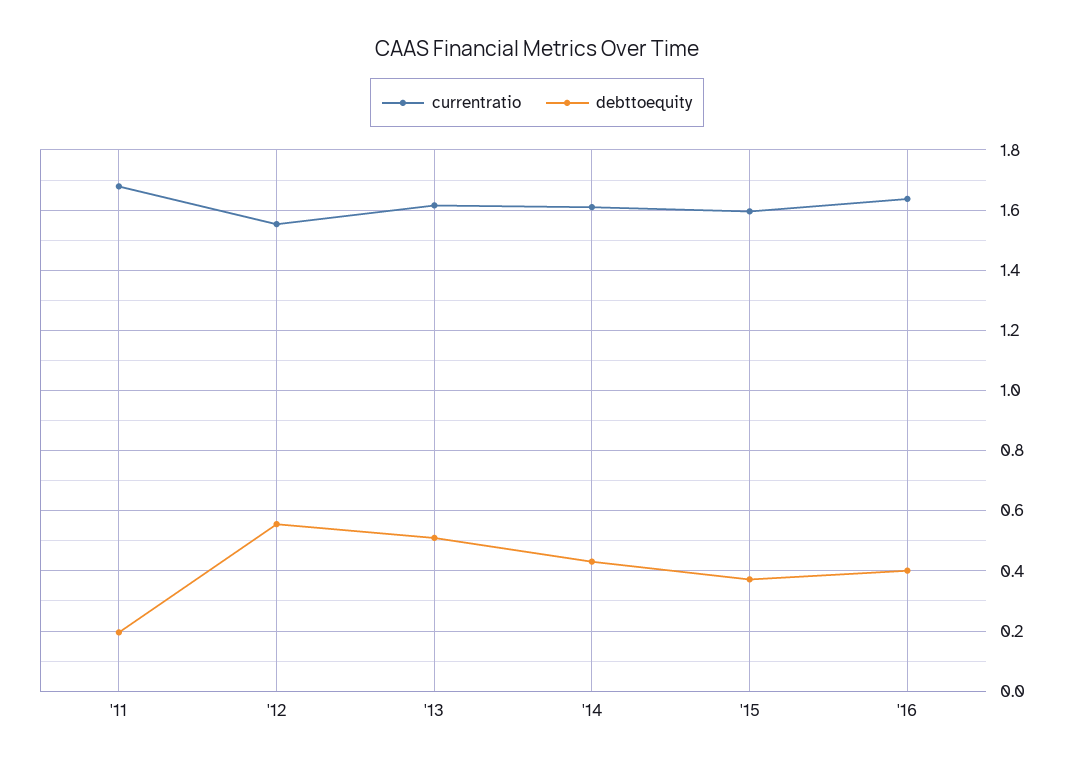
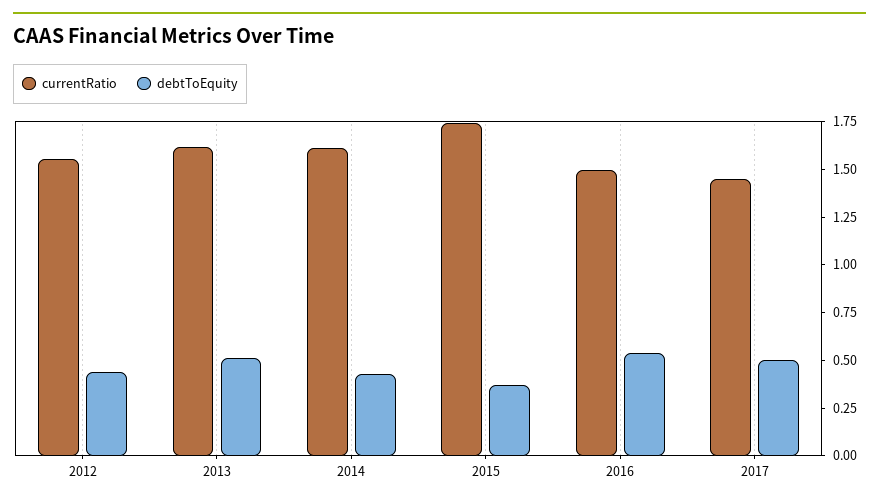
currentratio, '11: 1.68 -> none
debttoequity, '11: 0.2 -> none
debttoequity, '12: 0.56 -> 0.45
currentratio, '15: 1.6 -> 1.75
currentratio, '16: 1.64 -> 1.5
debttoequity, '16: 0.4 -> 0.55
currentratio, 2017: none -> 1.45
debttoequity, 2017: none -> 0.5

